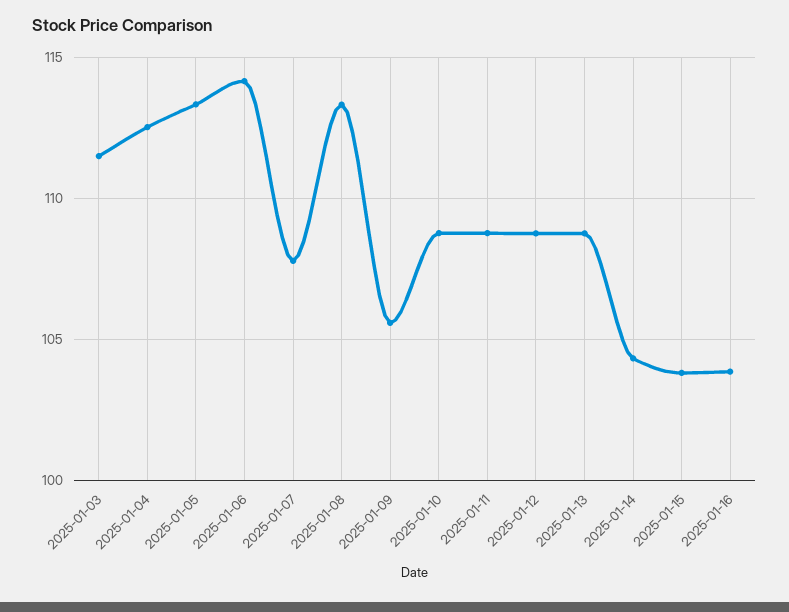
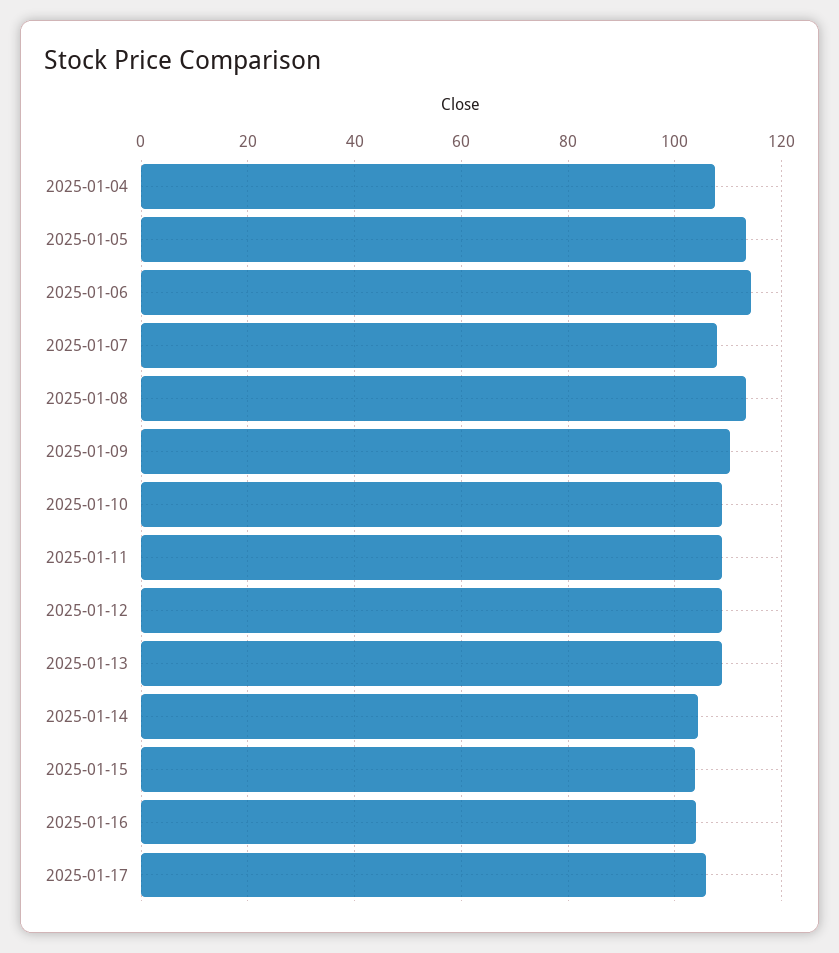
2025-01-03: 111.5 -> none
2025-01-04: 112.5 -> 108
2025-01-09: 105.5 -> 110
2025-01-17: none -> 106

